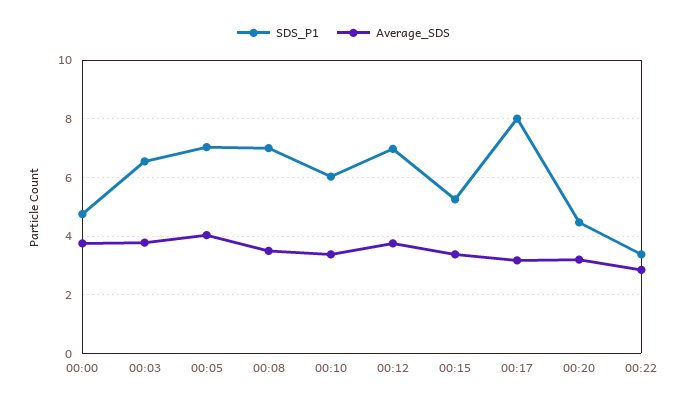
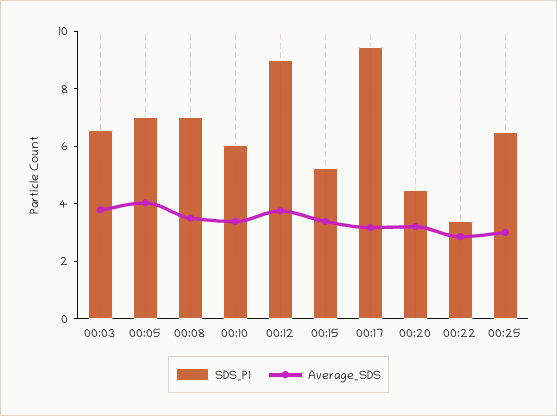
SDS_P1, 00:00: 4.75 -> none
Average_SDS, 00:00: 3.75 -> none
SDS_P1, 00:12: 7 -> 9
SDS_P1, 00:17: 8 -> 9.5
SDS_P1, 00:25: none -> 6.5
Average_SDS, 00:25: none -> 3

